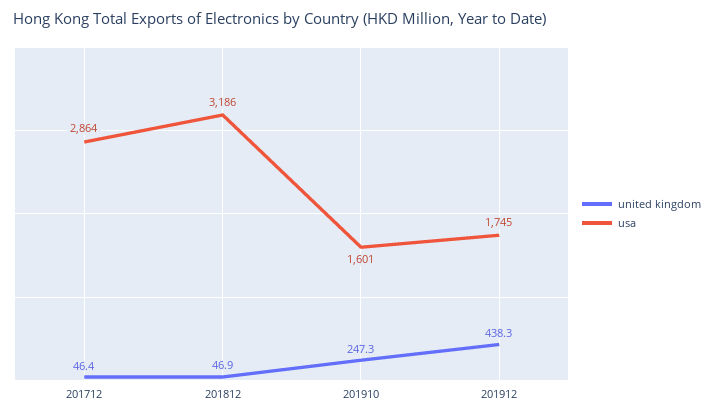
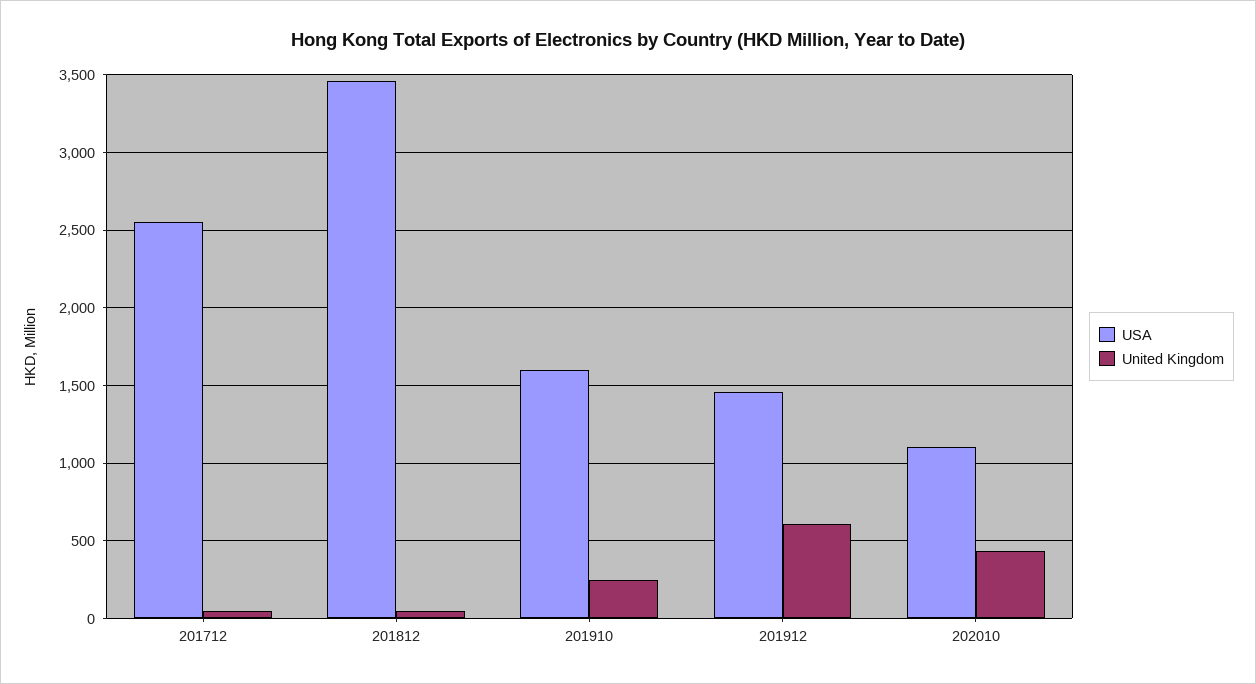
usa, 201712: 2864 -> 2550
usa, 201812: 3186 -> 3450
united kingdom, 201912: 438.3 -> 600
usa, 201912: 1745 -> 1450
usa, 202010: none -> 1100
united kingdom, 202010: none -> 450

